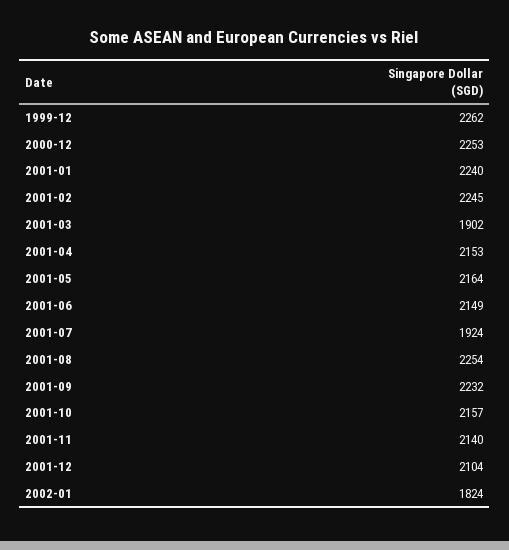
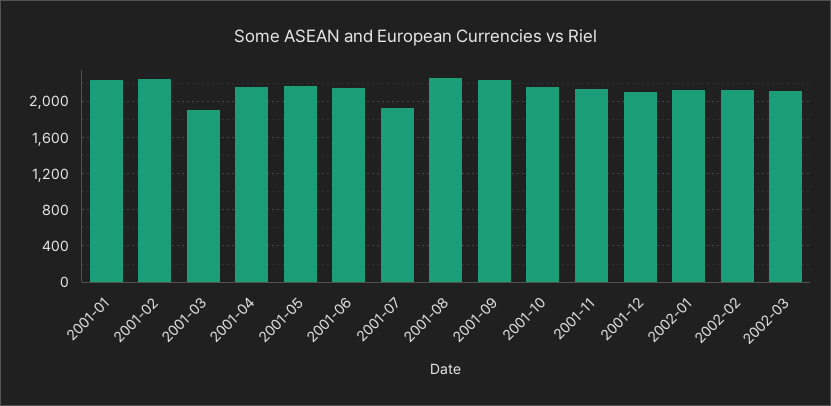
1999-12: 2262 -> none
2000-12: 2253 -> none
2002-01: 1824 -> 2100
2002-02: none -> 2100
2002-03: none -> 2100

